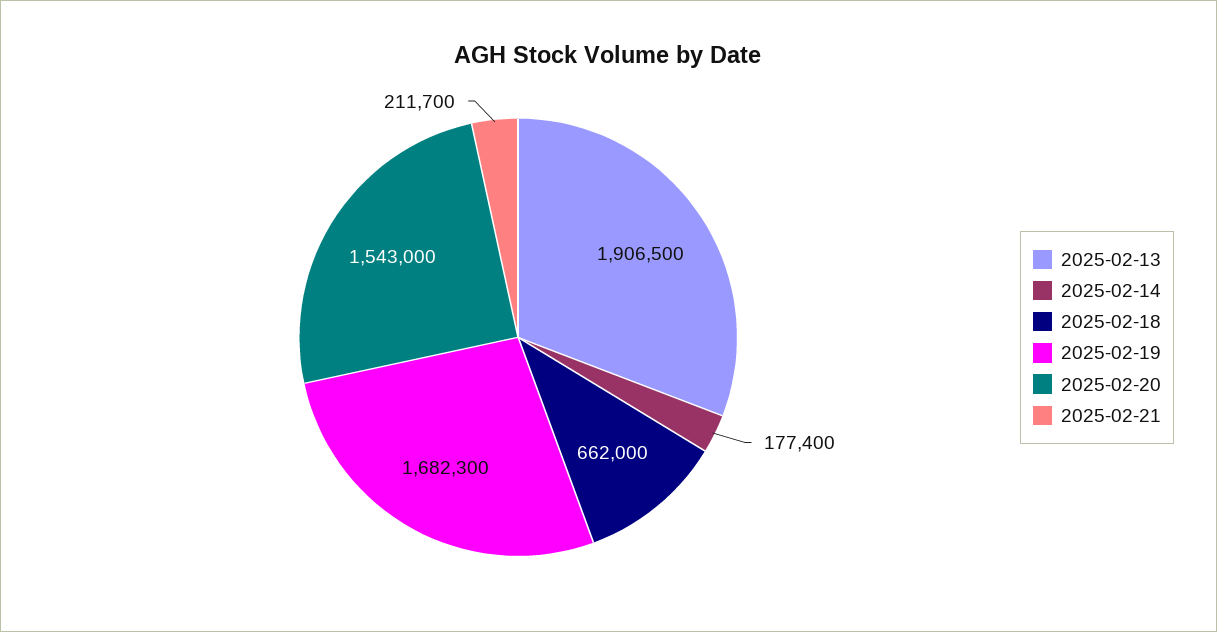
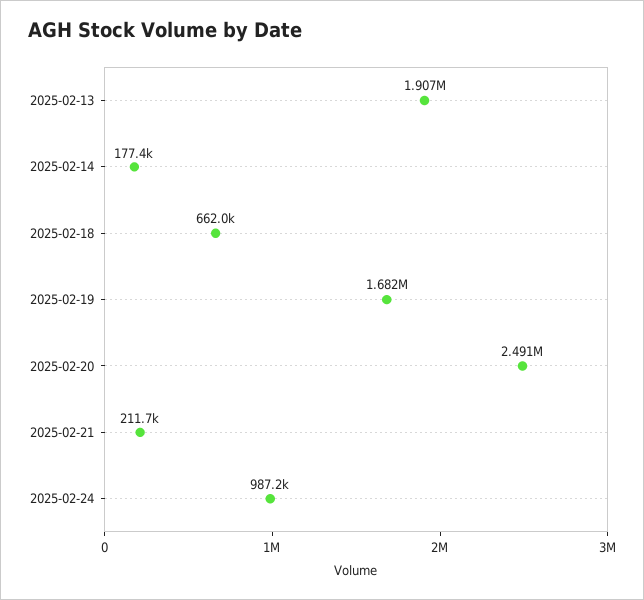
2025-02-20: 1543000 -> 2491000
2025-02-24: none -> 987200

